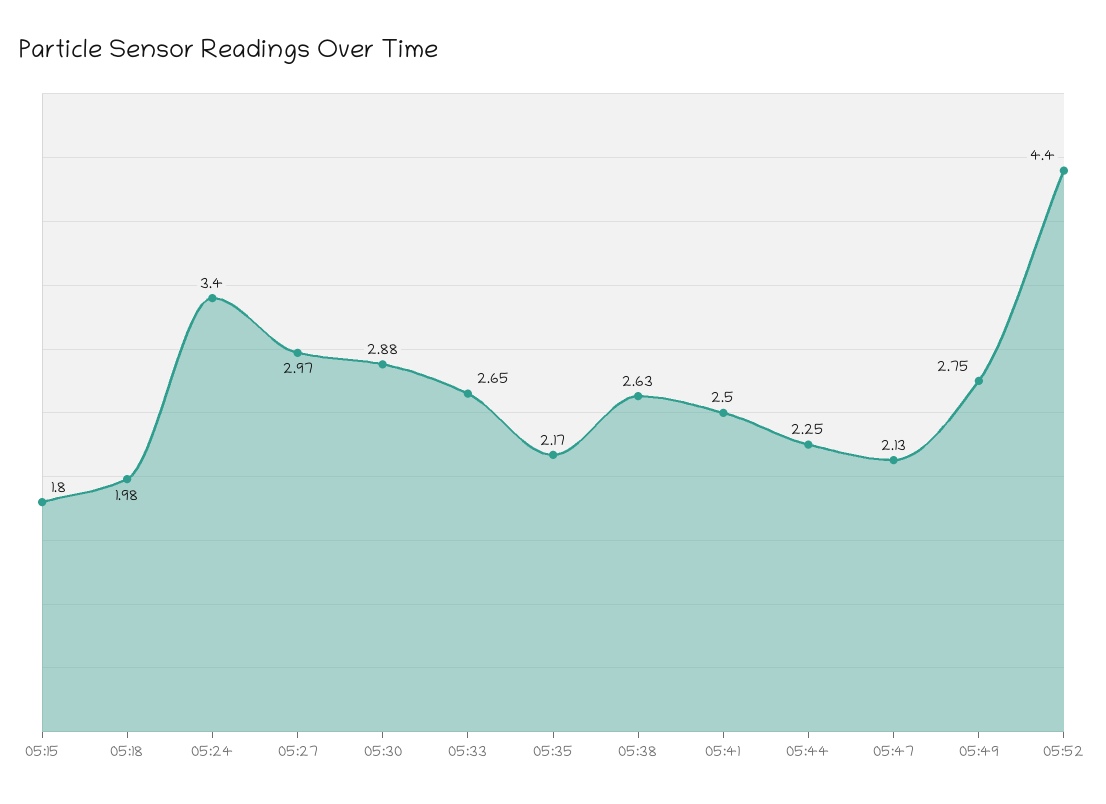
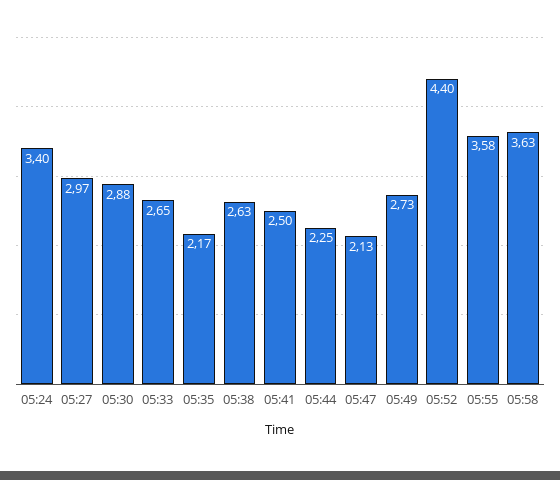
05:15: 1.8 -> none
05:18: 1.98 -> none
05:49: 2.75 -> 2.73
05:55: none -> 3.58
05:58: none -> 3.63

